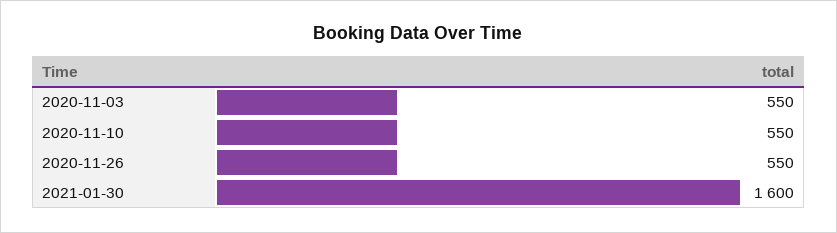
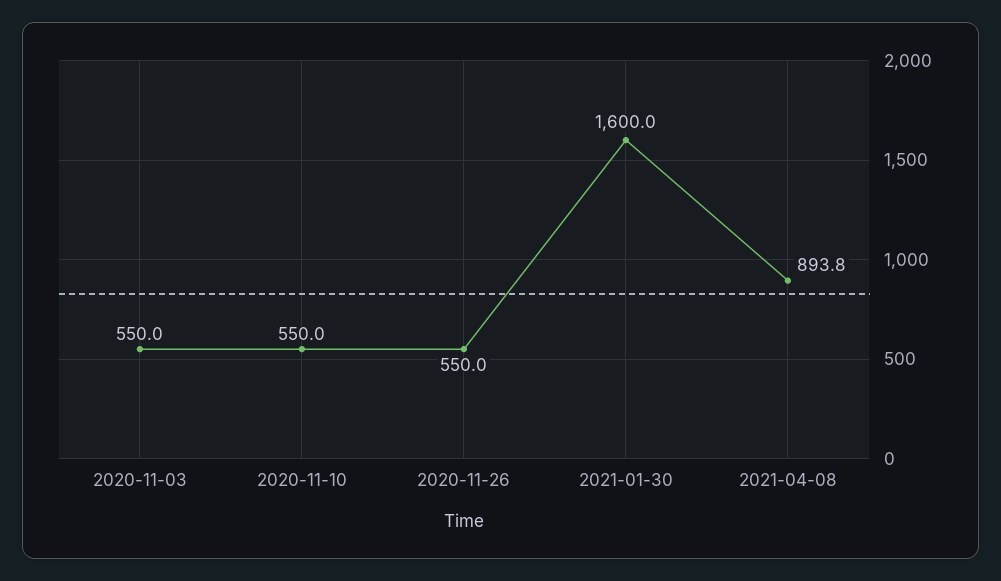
2021-04-08: none -> 893.8

